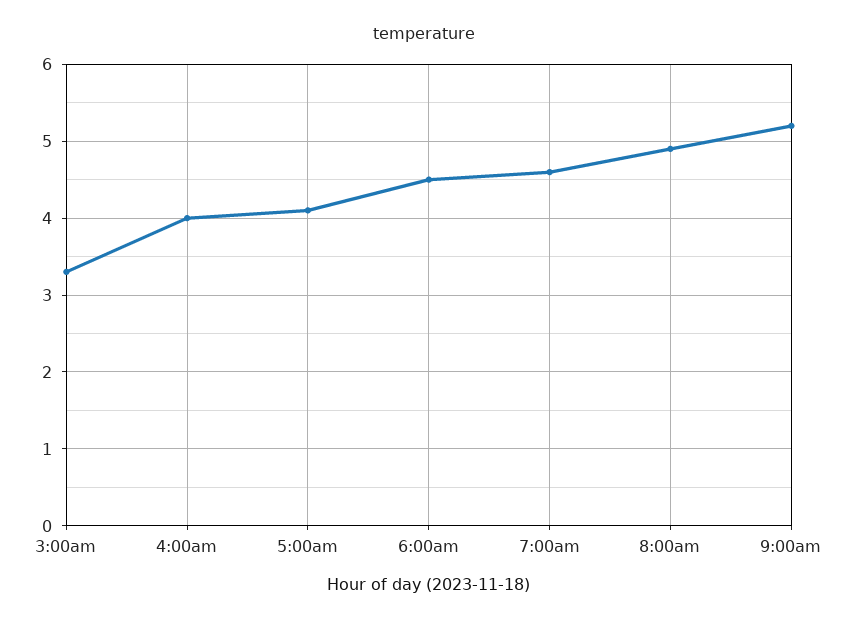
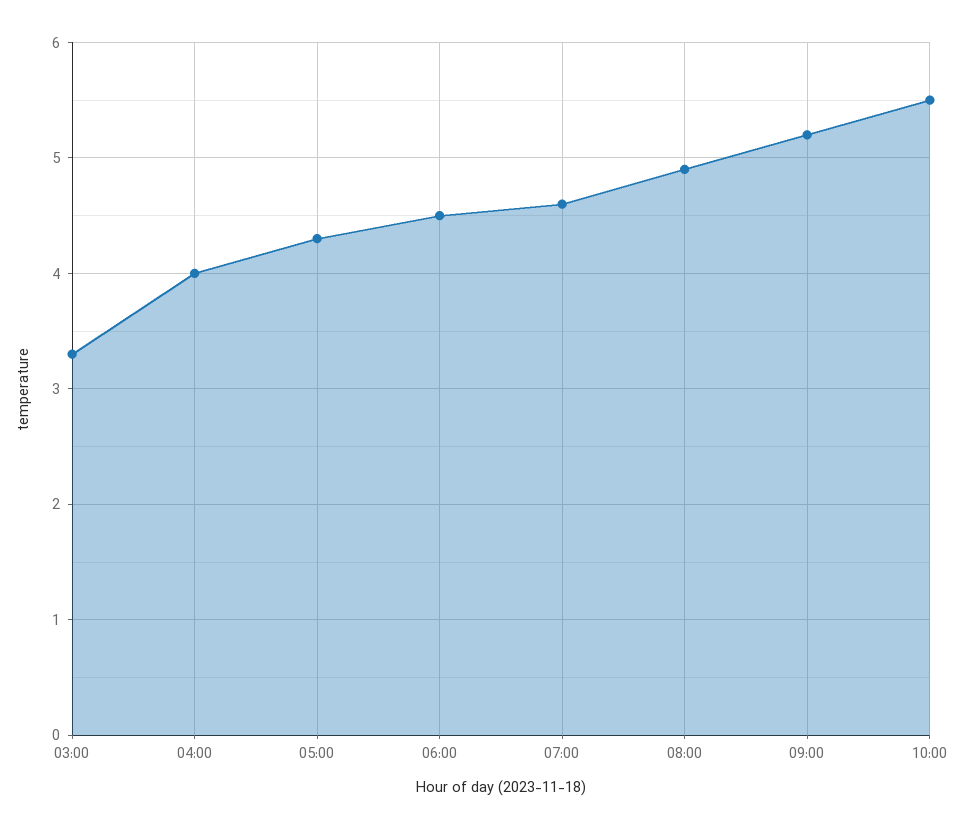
5:00am: 4.1 -> 4.3
10:00: none -> 5.5

